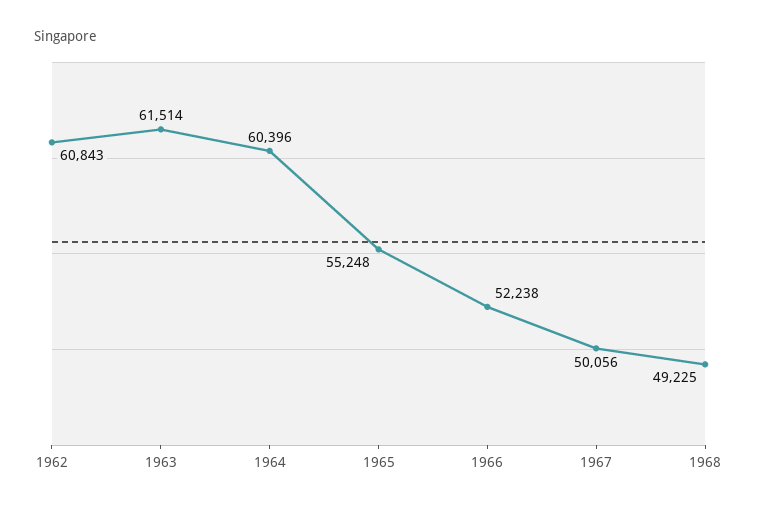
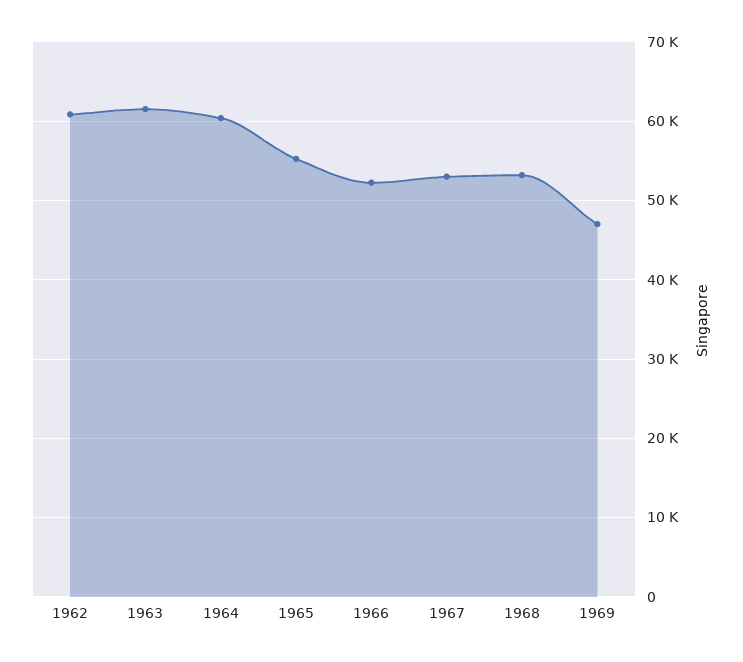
1967: 50056 -> 53000
1968: 49225 -> 53000
1969: none -> 47000

